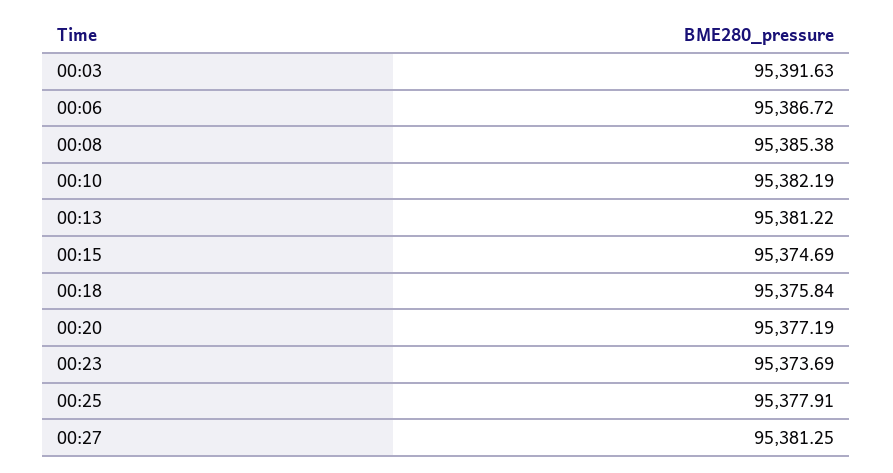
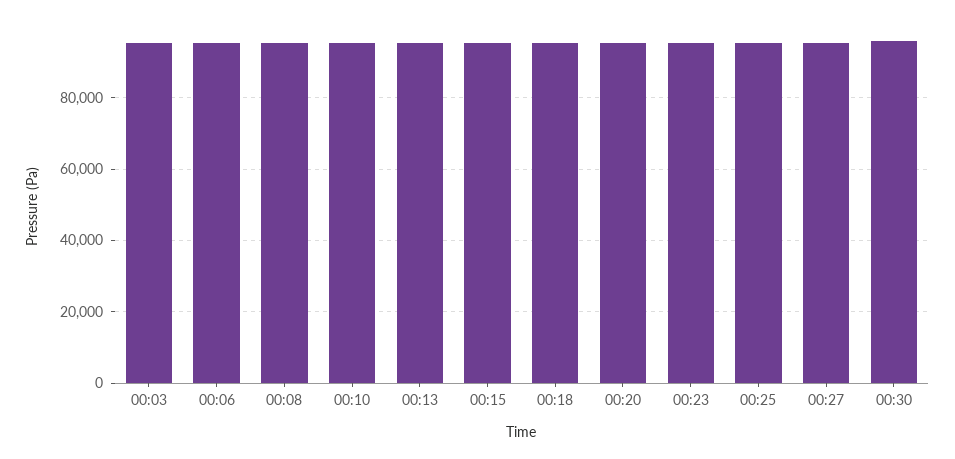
00:30: none -> 96000

